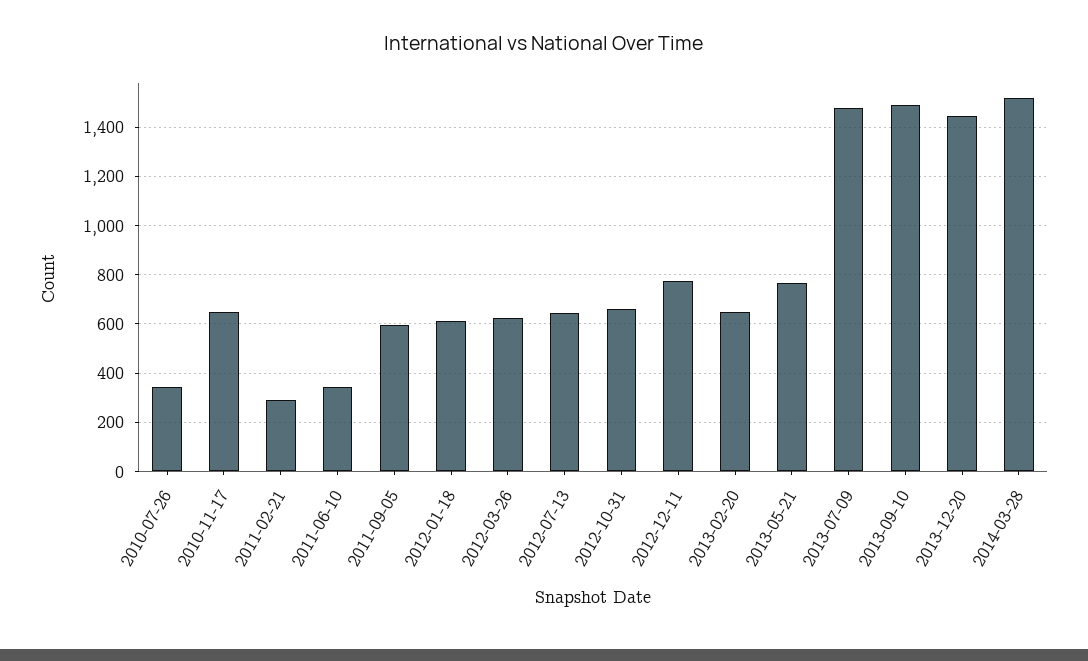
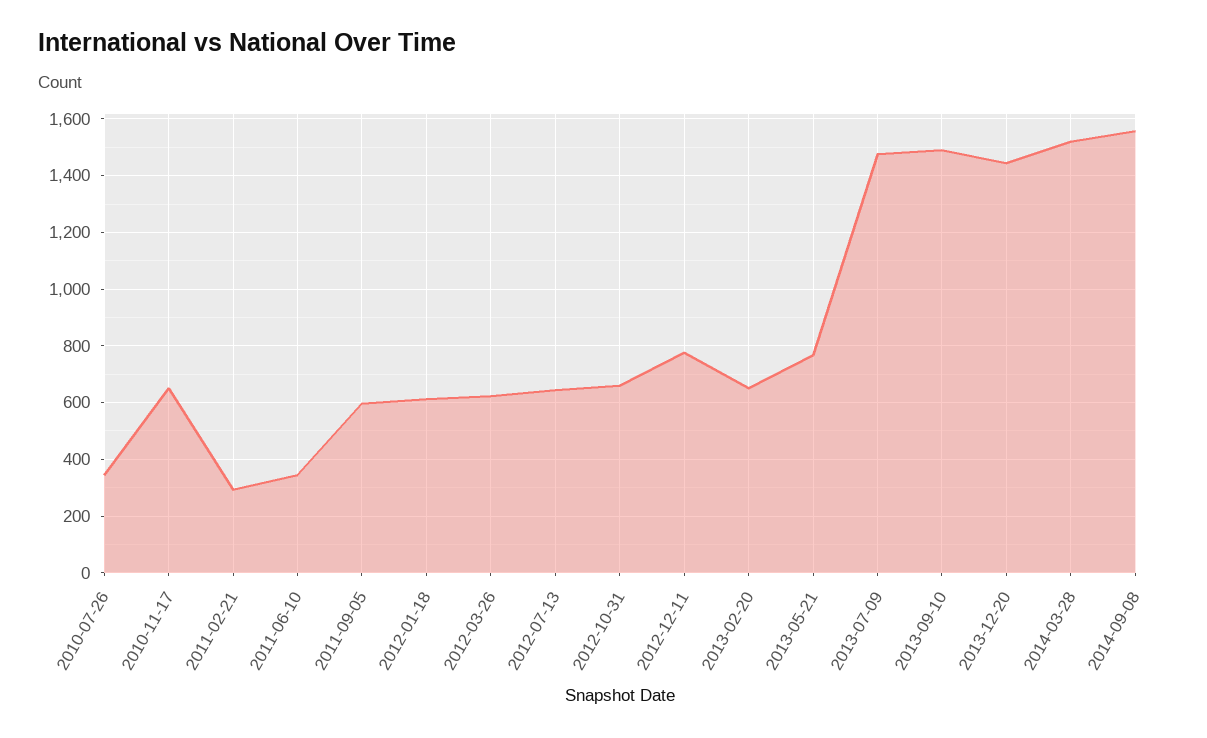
2014-09-08: none -> 1550

